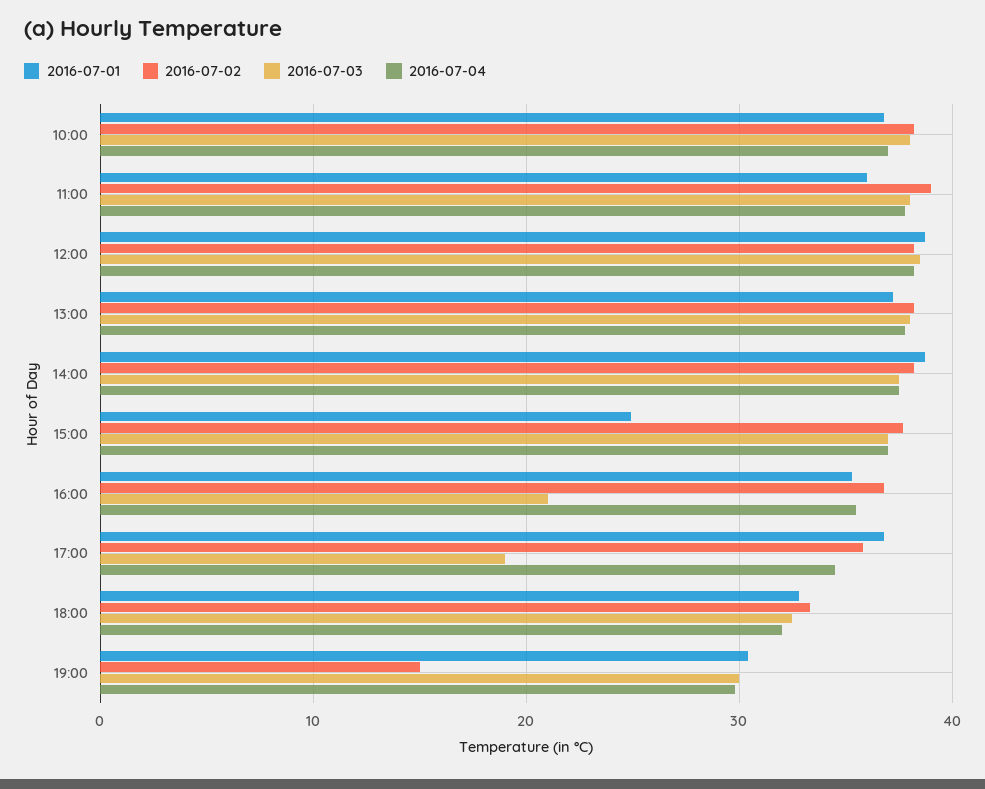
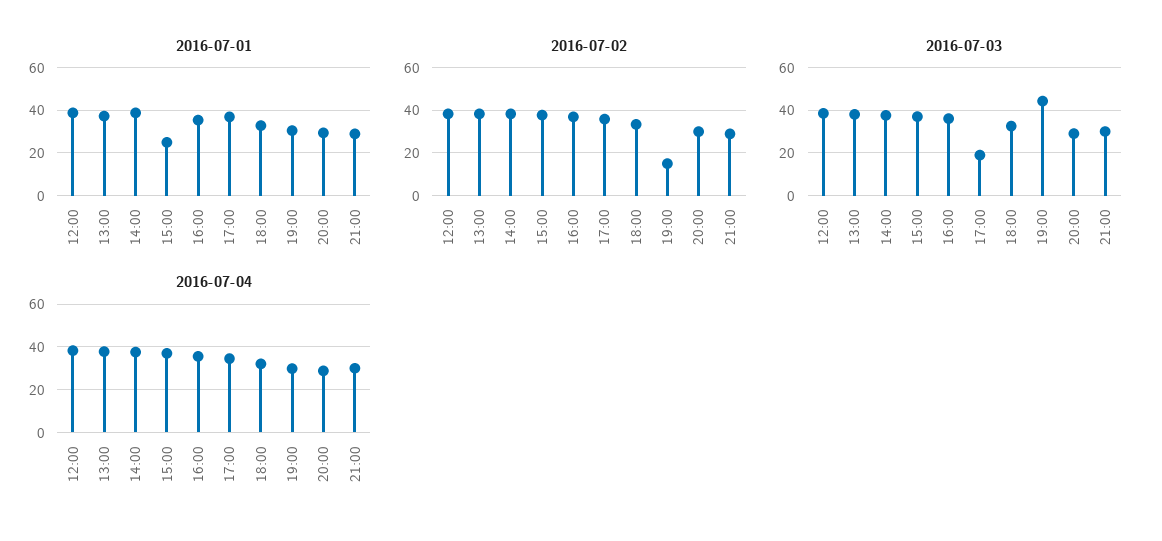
2016-07-01, 10:00: 37 -> none
2016-07-02, 10:00: 38 -> none
2016-07-03, 10:00: 38 -> none
2016-07-04, 10:00: 37 -> none
2016-07-01, 11:00: 36 -> none
2016-07-02, 11:00: 39 -> none
2016-07-03, 11:00: 38 -> none
2016-07-04, 11:00: 38 -> none
2016-07-03, 16:00: 21 -> 35
2016-07-03, 19:00: 30 -> 45
2016-07-01, 20:00: none -> 30
2016-07-01, 21:00: none -> 30
2016-07-02, 20:00: none -> 30
2016-07-02, 21:00: none -> 30
2016-07-03, 20:00: none -> 30
2016-07-03, 21:00: none -> 30
2016-07-04, 20:00: none -> 30
2016-07-04, 21:00: none -> 30

